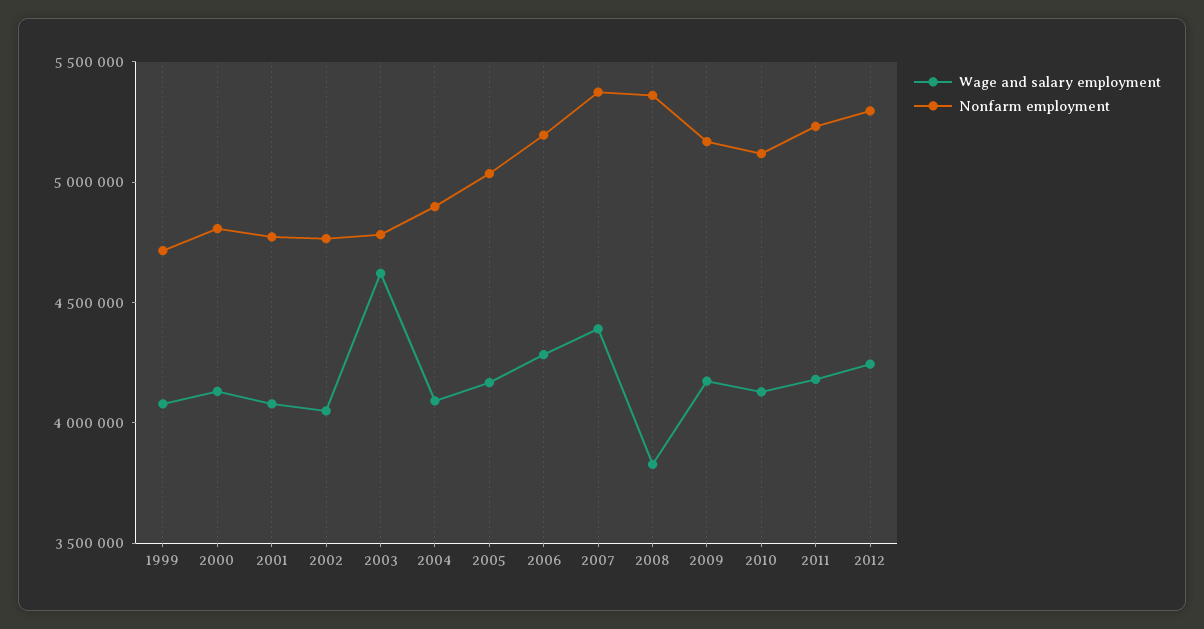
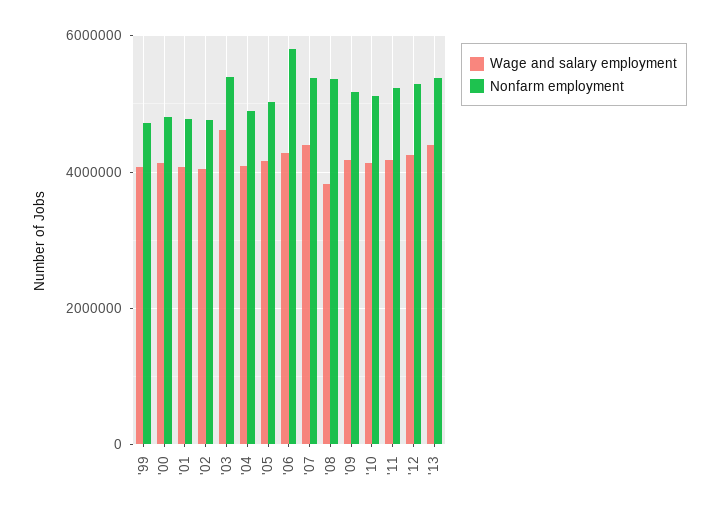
Nonfarm employment, 2003: 4800000 -> 5400000
Nonfarm employment, 2006: 5200000 -> 5800000
Wage and salary employment, '13: none -> 4400000
Nonfarm employment, '13: none -> 5400000

